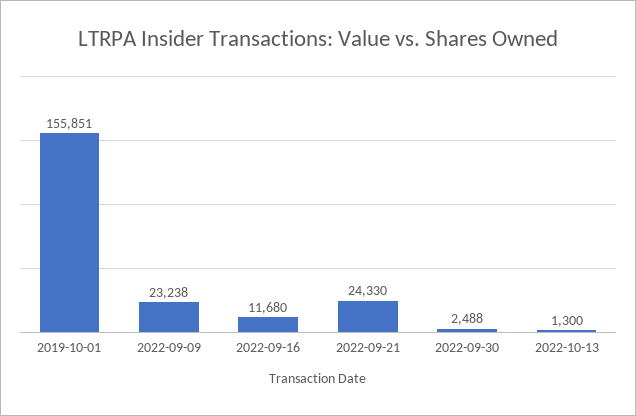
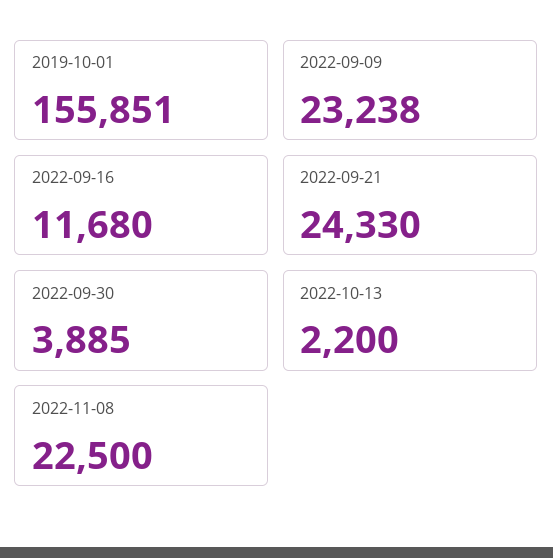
2022-09-30: 2488 -> 3885
2022-10-13: 1300 -> 2200
2022-11-08: none -> 22500

